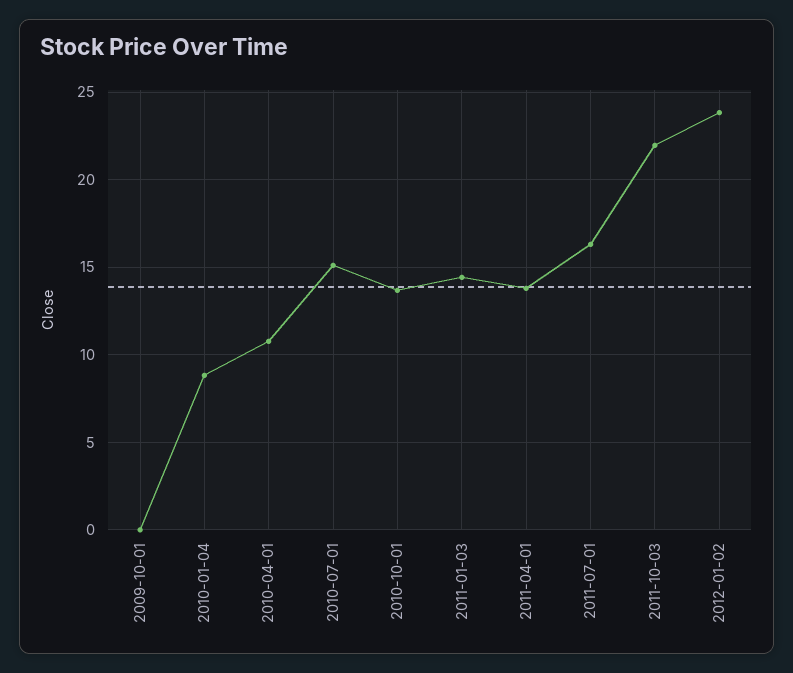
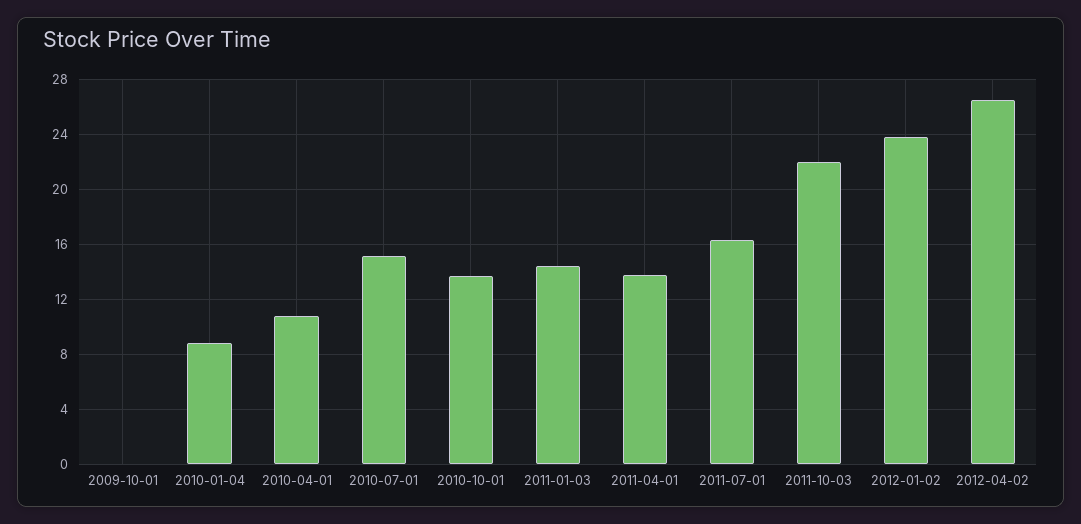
2012-04-02: none -> 26.5

